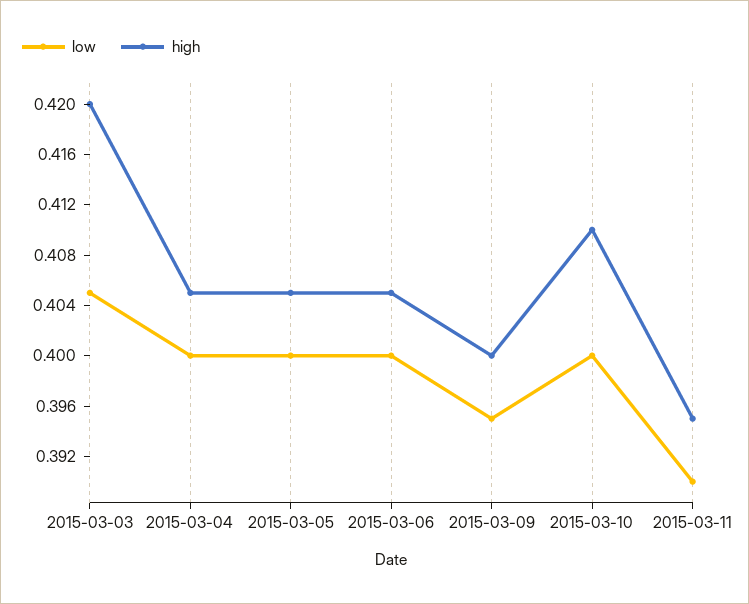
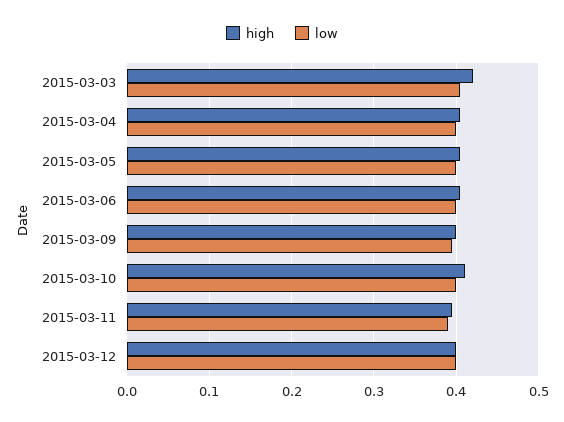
high, 2015-03-12: none -> 0.4
low, 2015-03-12: none -> 0.4

